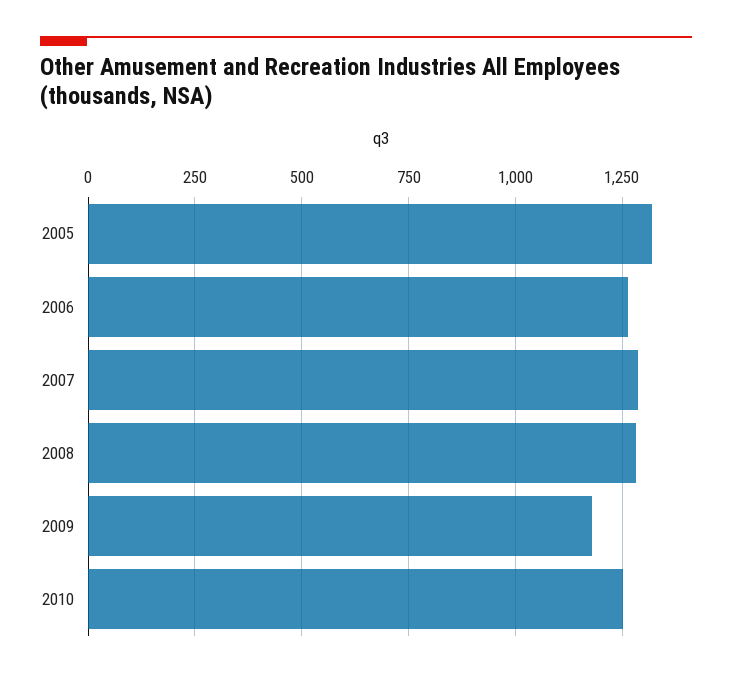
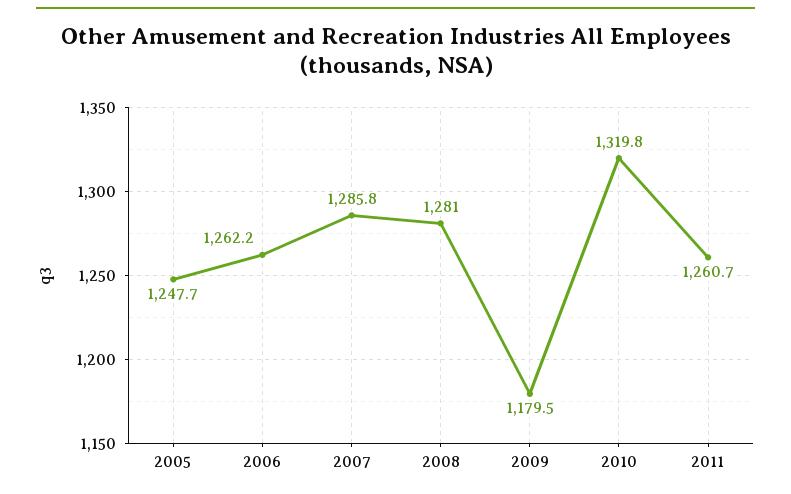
2005: 1325 -> 1247.7
2010: 1250 -> 1319.8
2011: none -> 1260.7

